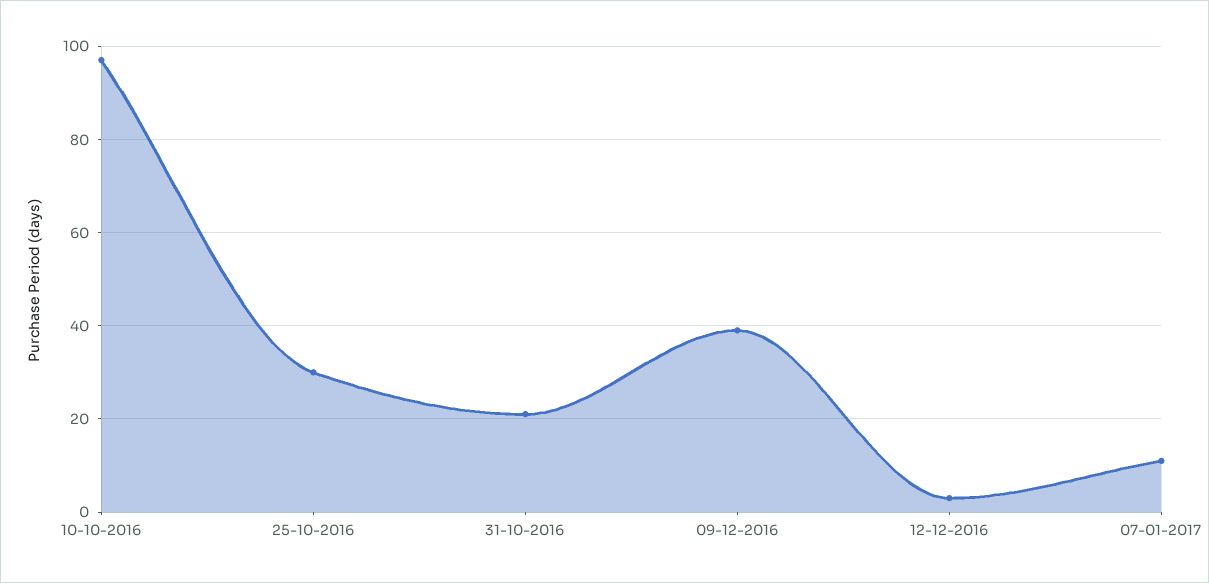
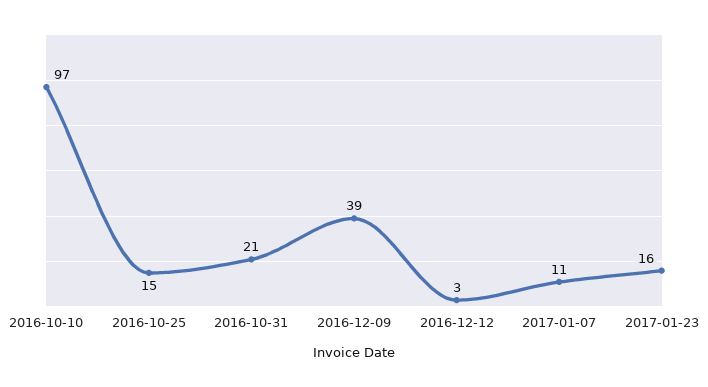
25-10-2016: 30 -> 15
2017-01-23: none -> 16

